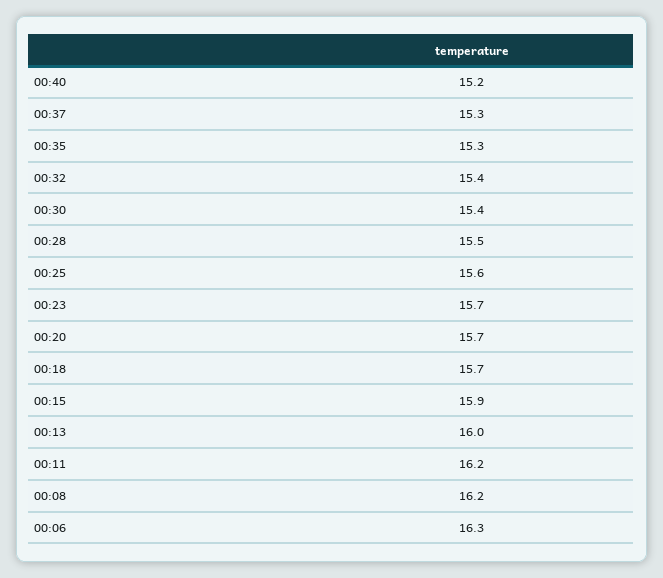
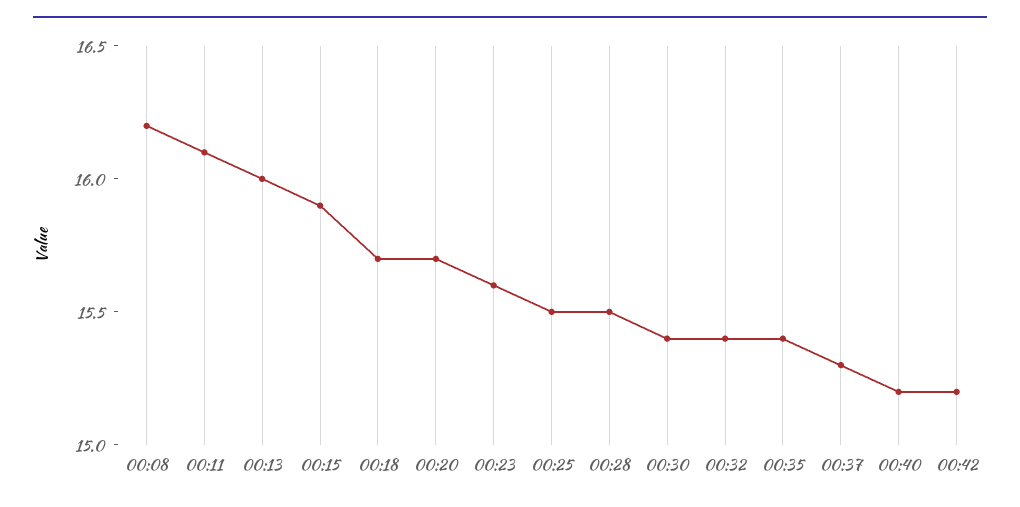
00:35: 15.3 -> 15.4
00:25: 15.6 -> 15.5
00:23: 15.7 -> 15.6
00:11: 16.2 -> 16.1
00:06: 16.3 -> none
00:42: none -> 15.2

